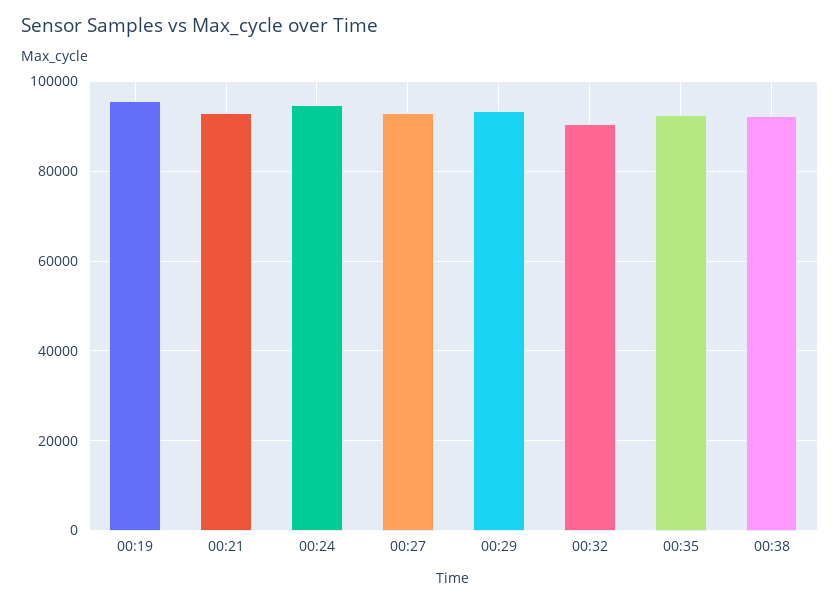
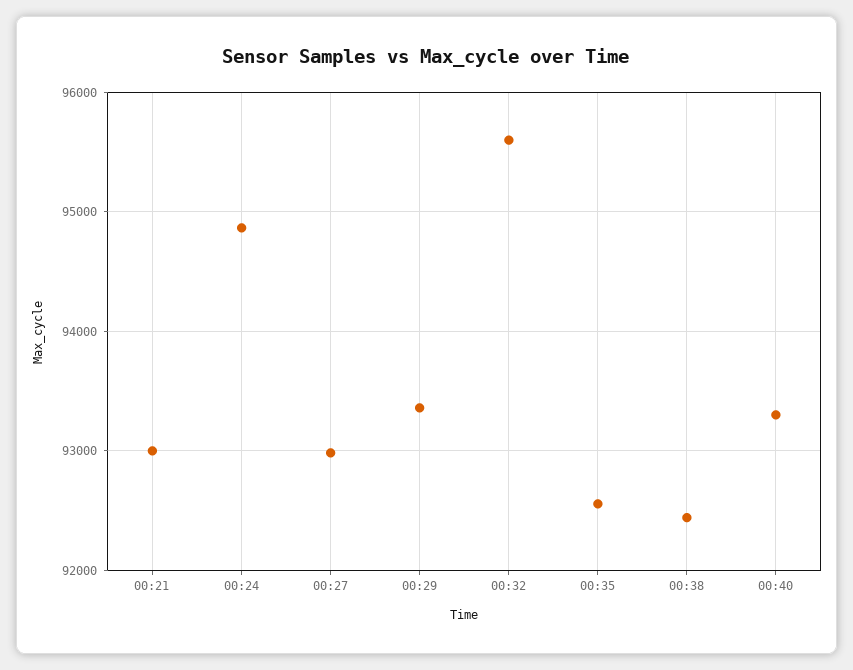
00:19: 96000 -> none
00:32: 90000 -> 95600
00:40: none -> 93300

